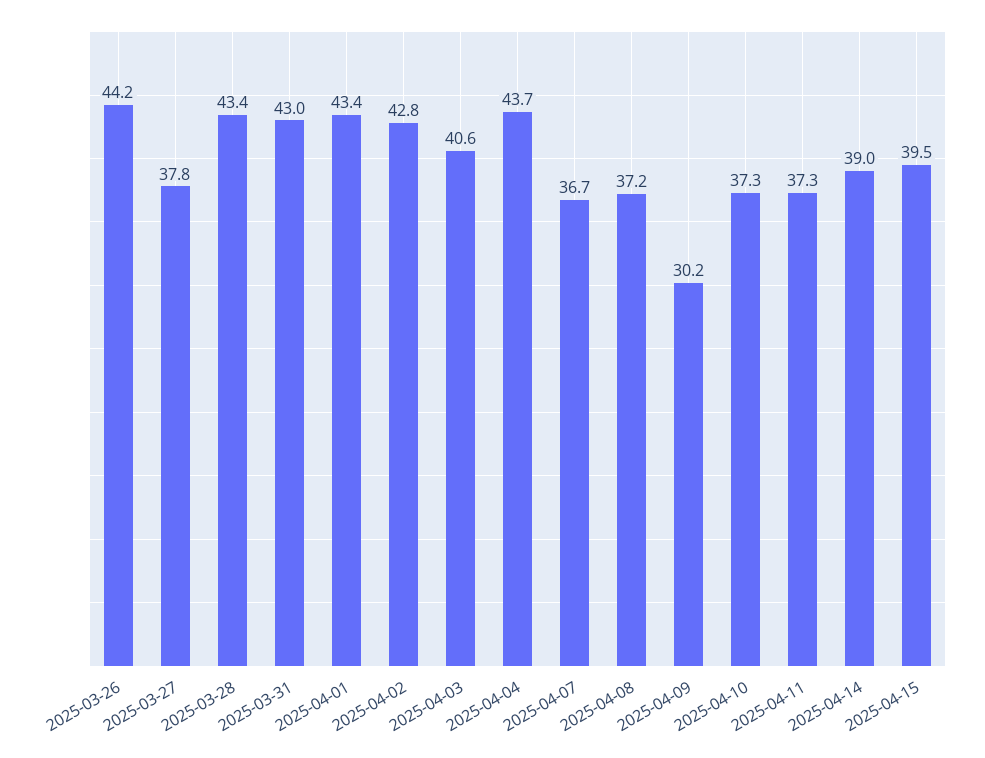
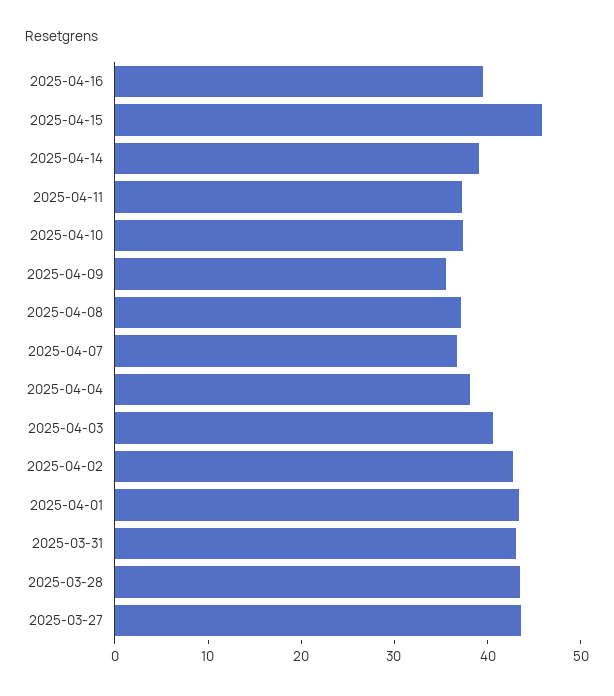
2025-03-26: 44.2 -> none
2025-03-27: 37.8 -> 44
2025-04-04: 43.7 -> 38
2025-04-09: 30.2 -> 36
2025-04-15: 39.5 -> 46
2025-04-16: none -> 40

